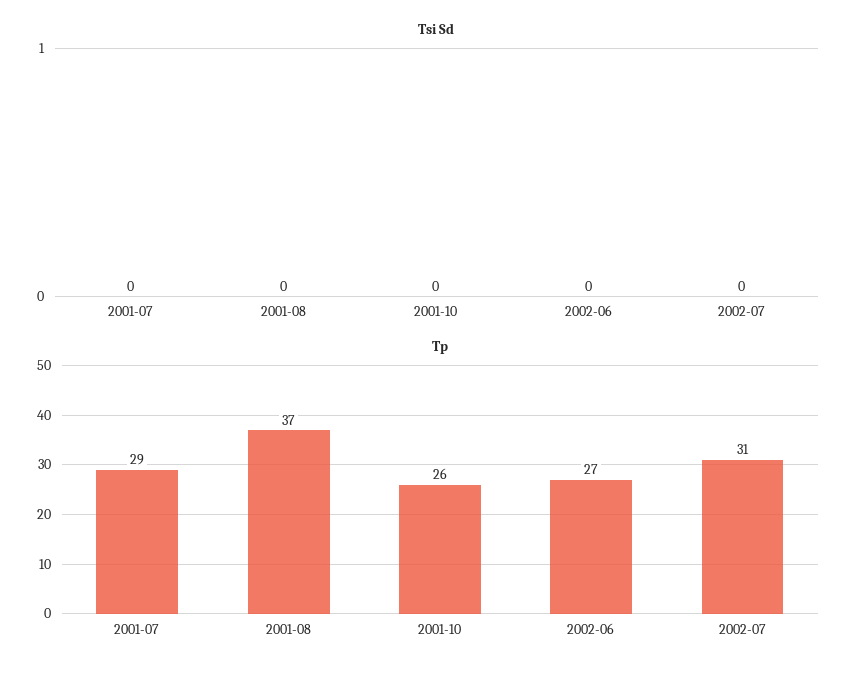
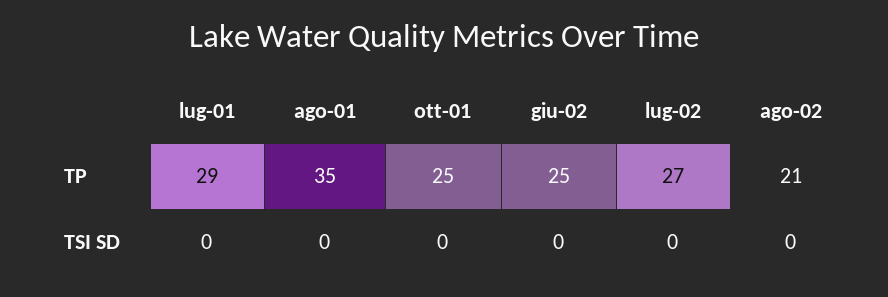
Tp, 2001-08: 37 -> 35
Tp, 2001-10: 26 -> 25
Tp, 2002-06: 27 -> 25
Tp, 2002-07: 31 -> 27
Tp, ago-02: none -> 21
Tsi Sd, ago-02: none -> 0

